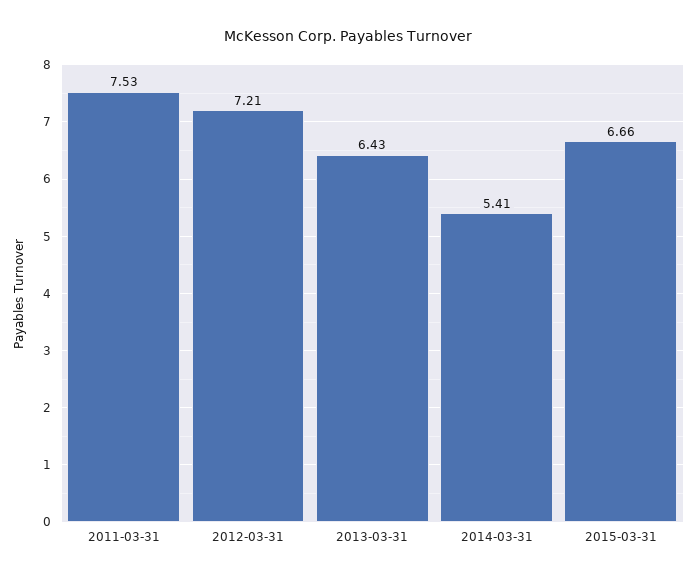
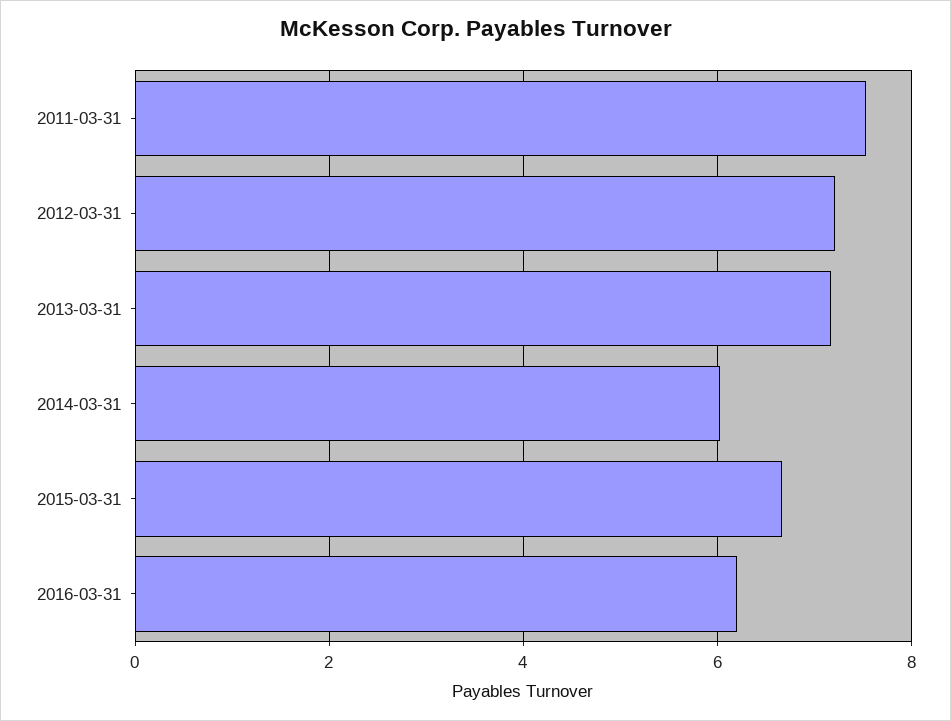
2013-03-31: 6.43 -> 7.2
2014-03-31: 5.41 -> 6
2016-03-31: none -> 6.2

